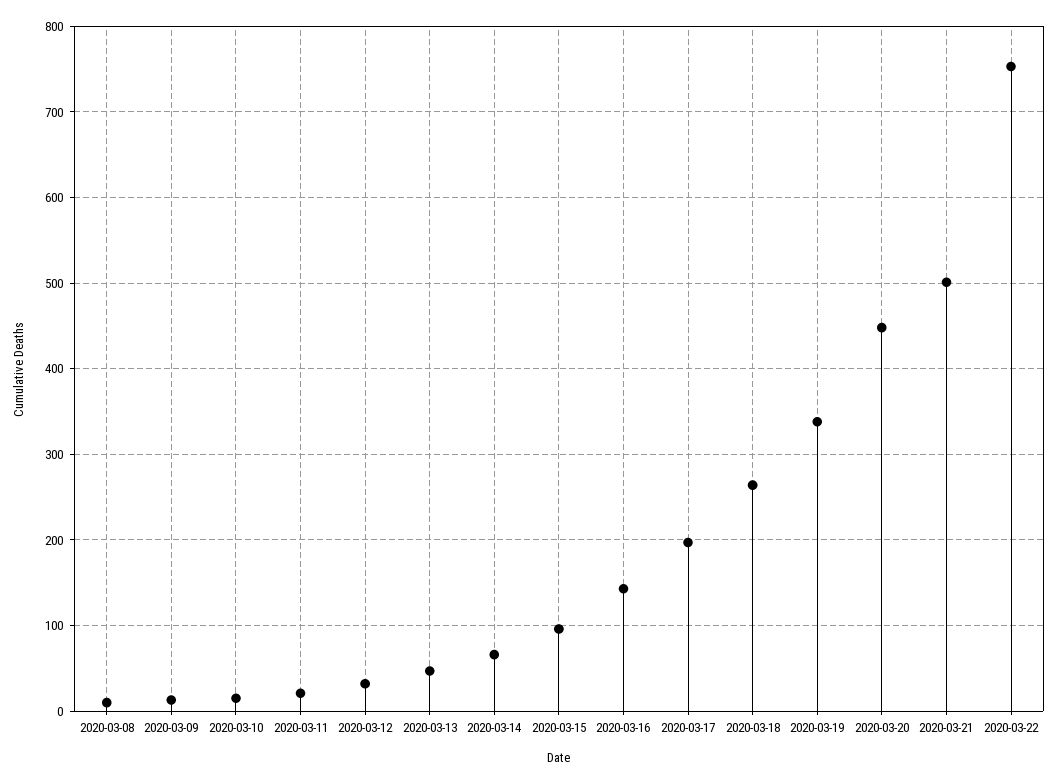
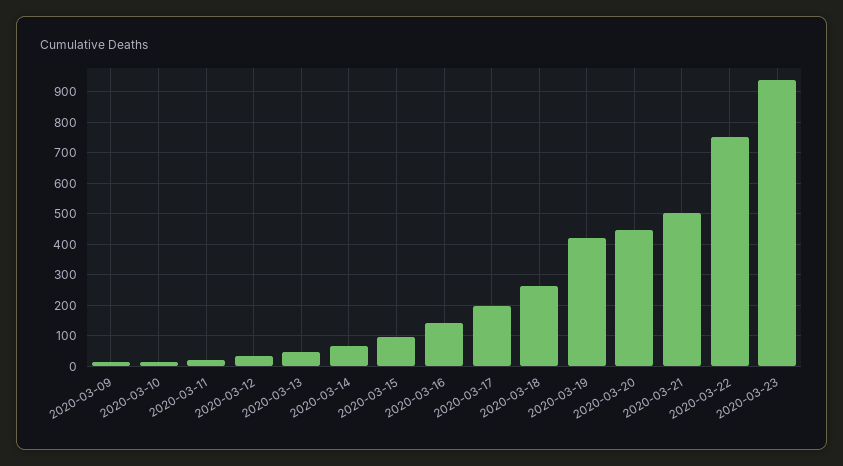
2020-03-08: 10 -> none
2020-03-19: 340 -> 420
2020-03-23: none -> 940

